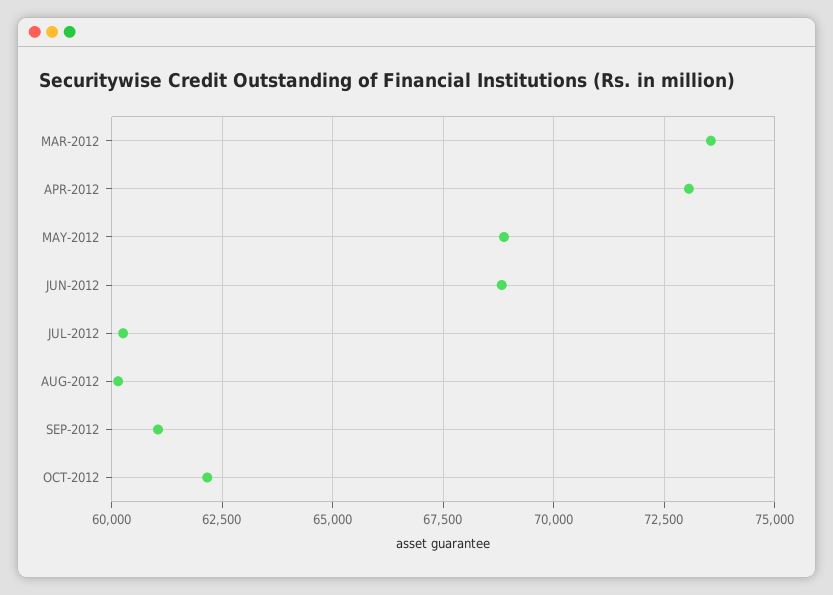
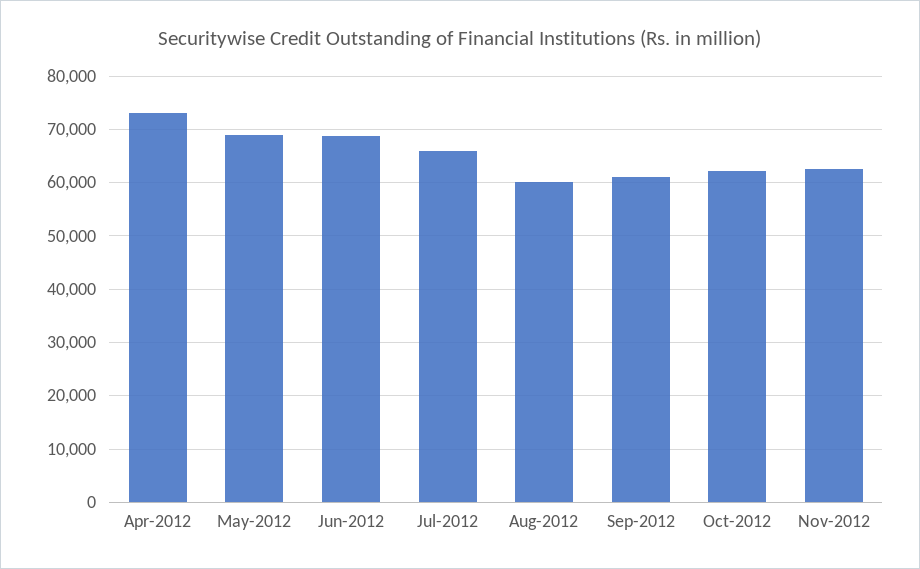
MAR-2012: 73500 -> none
JUL-2012: 60250 -> 66000
Nov-2012: none -> 62000

